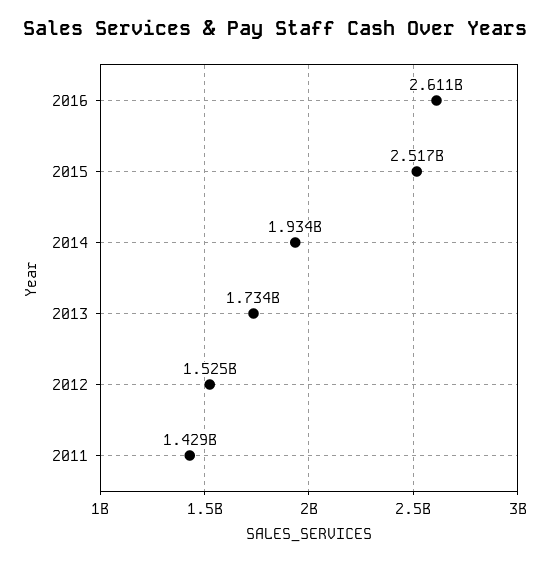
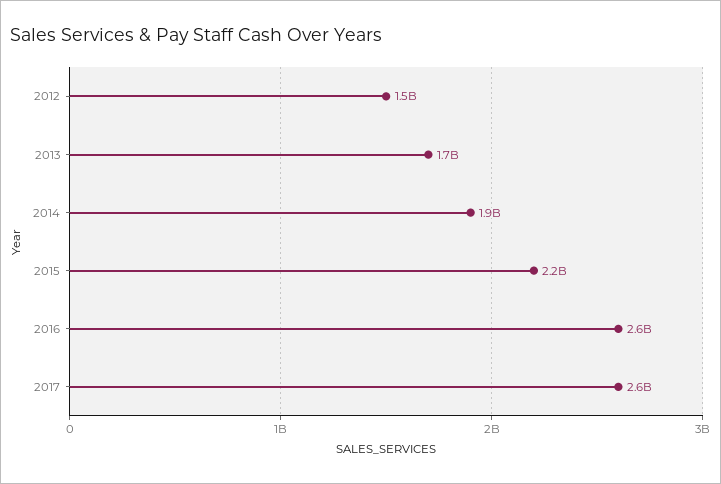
2015: 2517000000 -> 2200000000
2011: 1429000000 -> none
2017: none -> 2600000000

